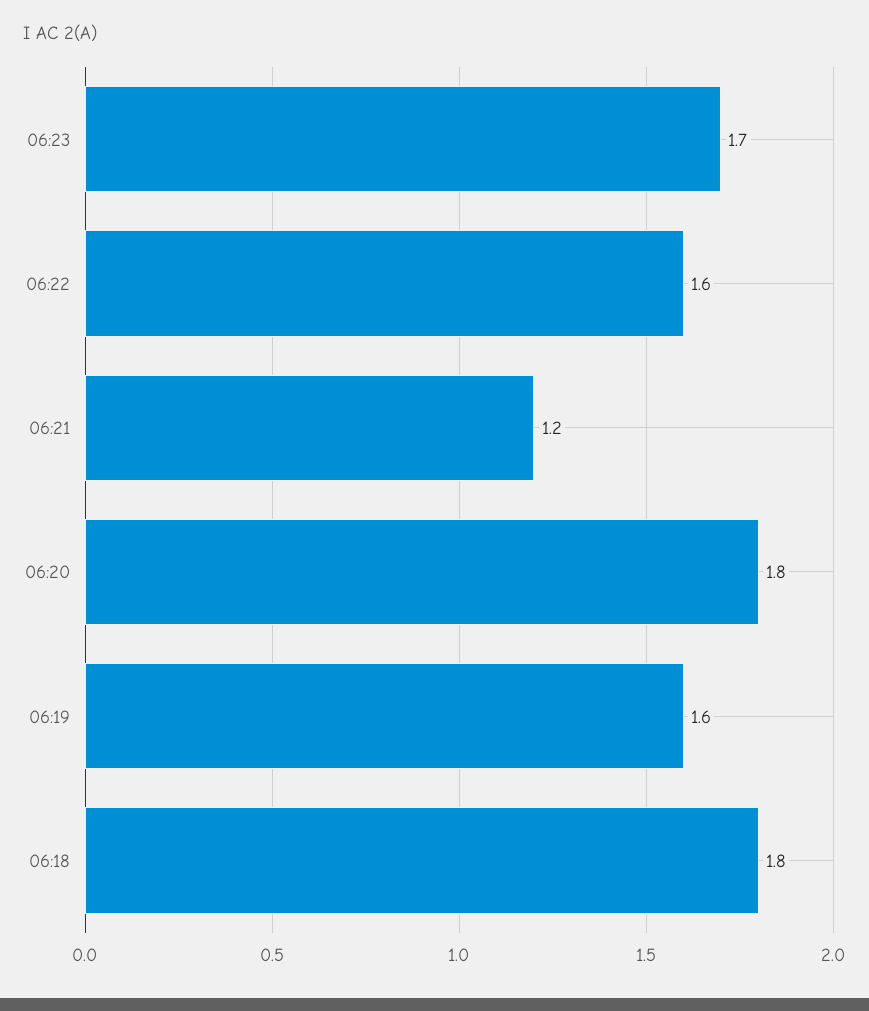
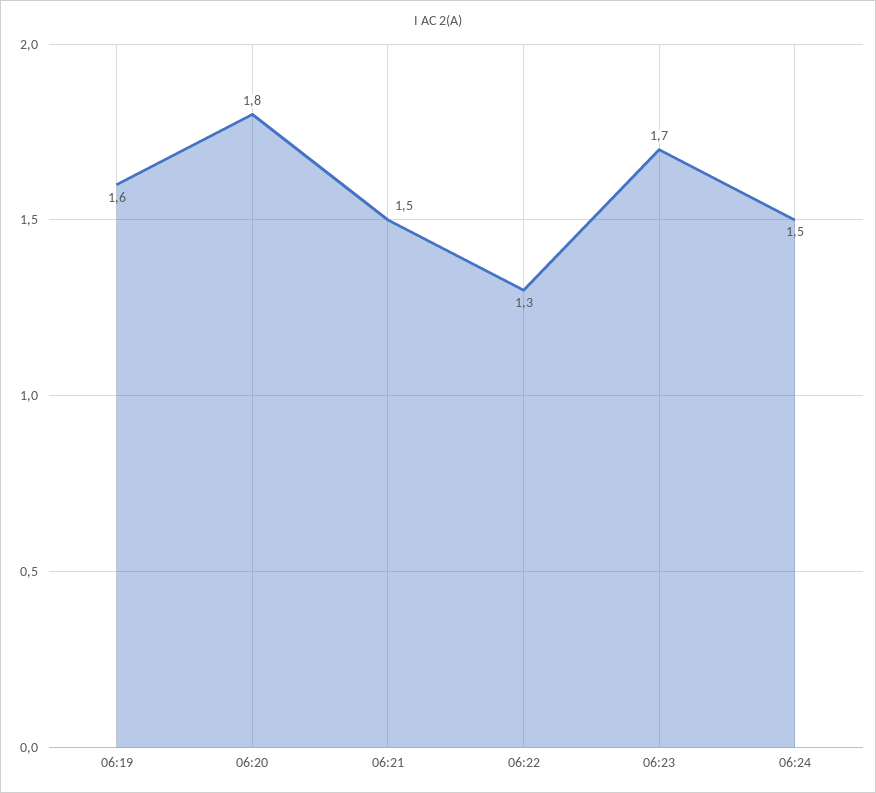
06:22: 1.6 -> 1.3
06:21: 1.2 -> 1.5
06:18: 1.8 -> none
06:24: none -> 1.5

